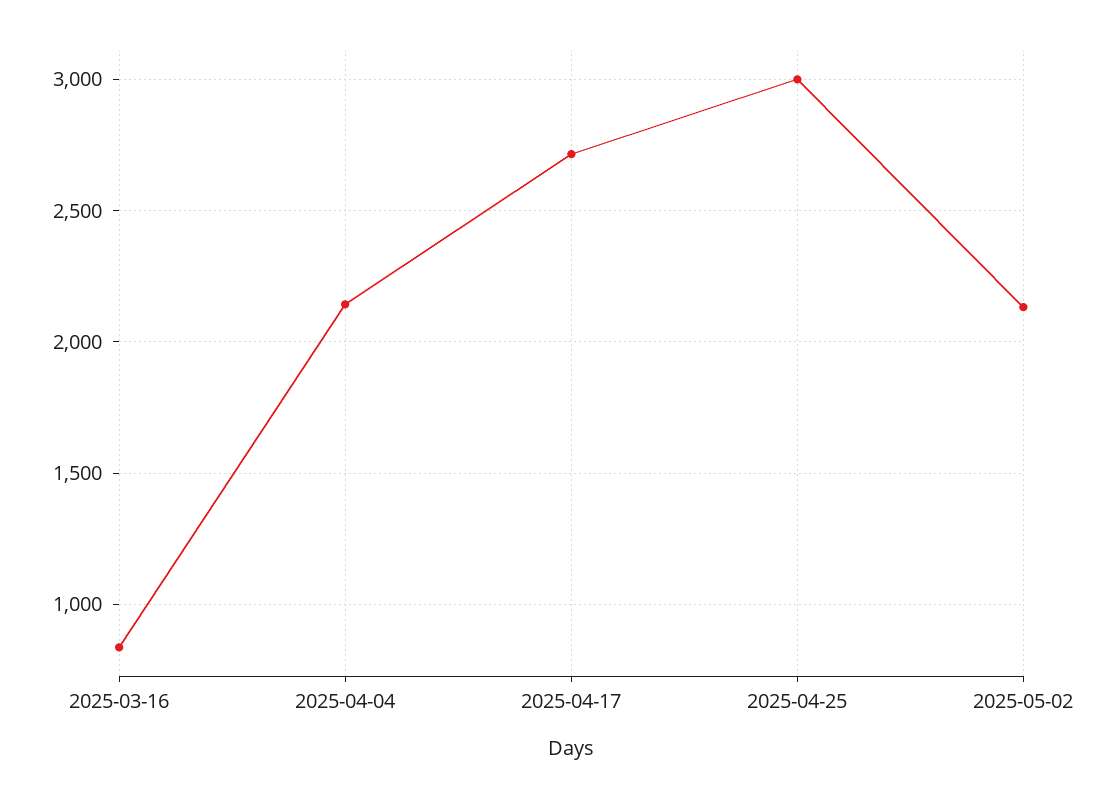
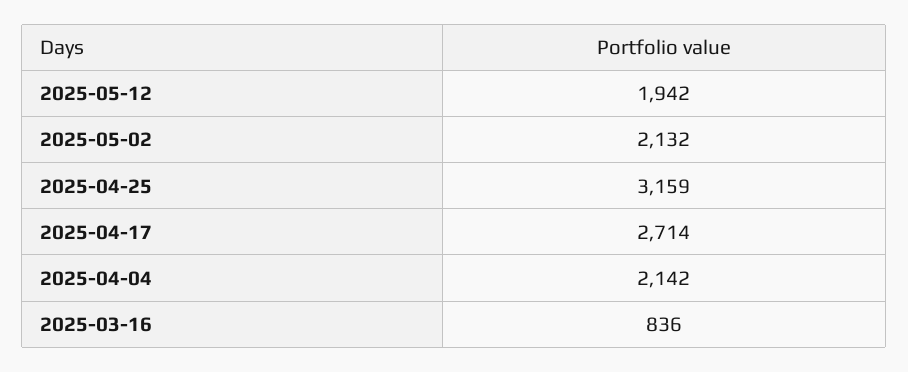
2025-04-25: 3000 -> 3159
2025-05-12: none -> 1942

